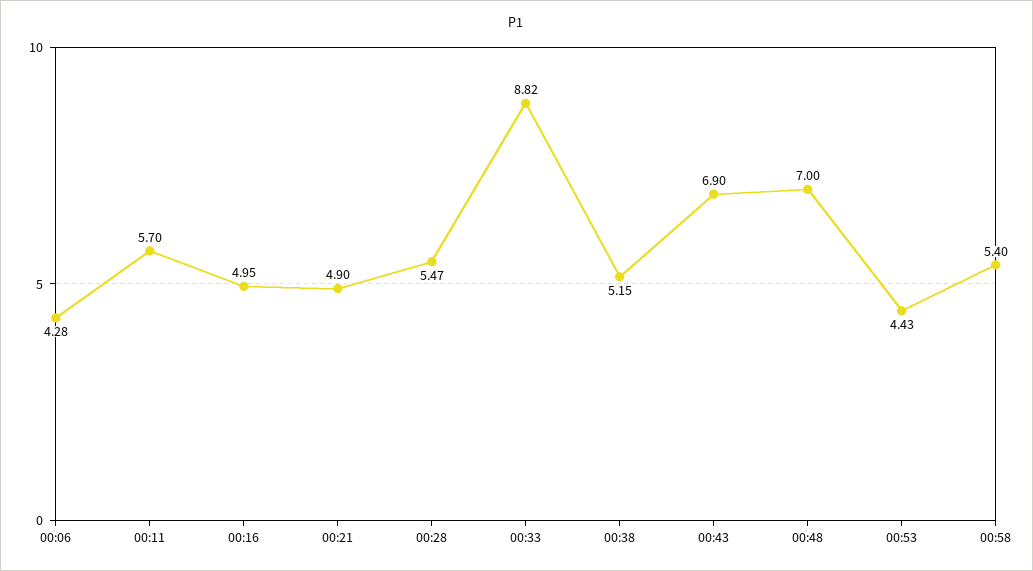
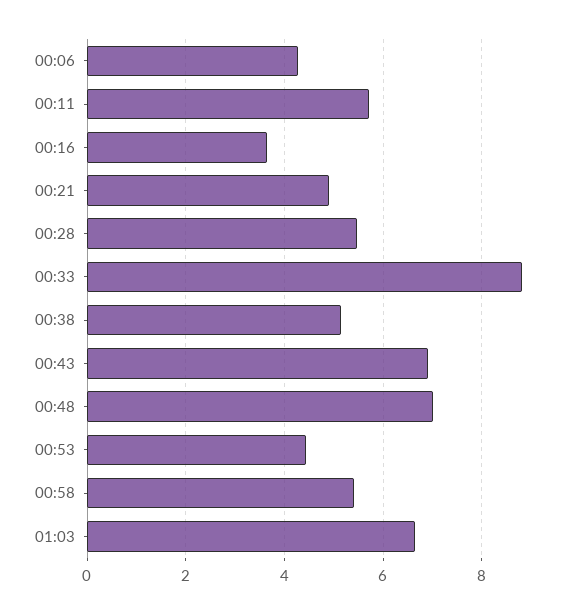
00:16: 4.95 -> 3.6
01:03: none -> 6.6

